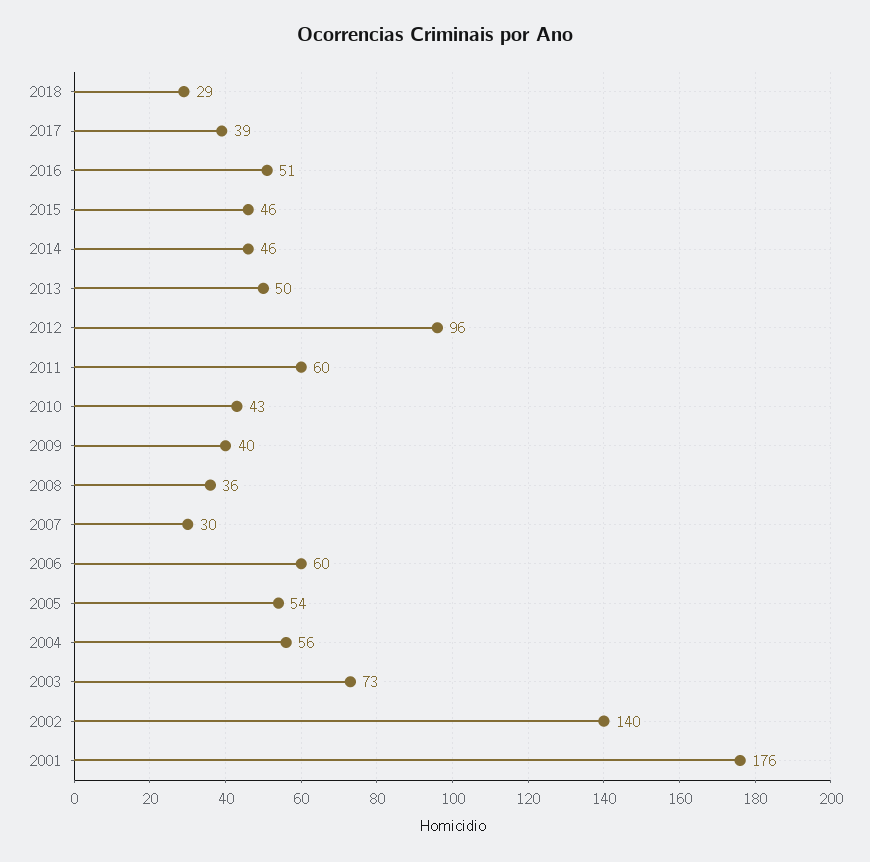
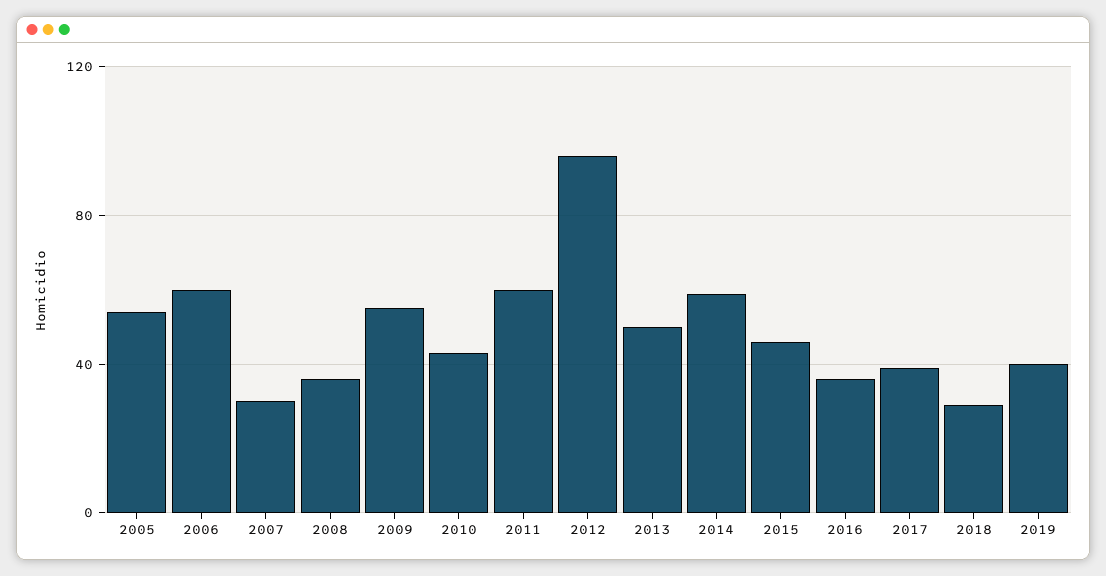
2016: 51 -> 35
2014: 46 -> 60
2009: 40 -> 55
2004: 56 -> none
2003: 73 -> none
2002: 140 -> none
2001: 176 -> none
2019: none -> 40

